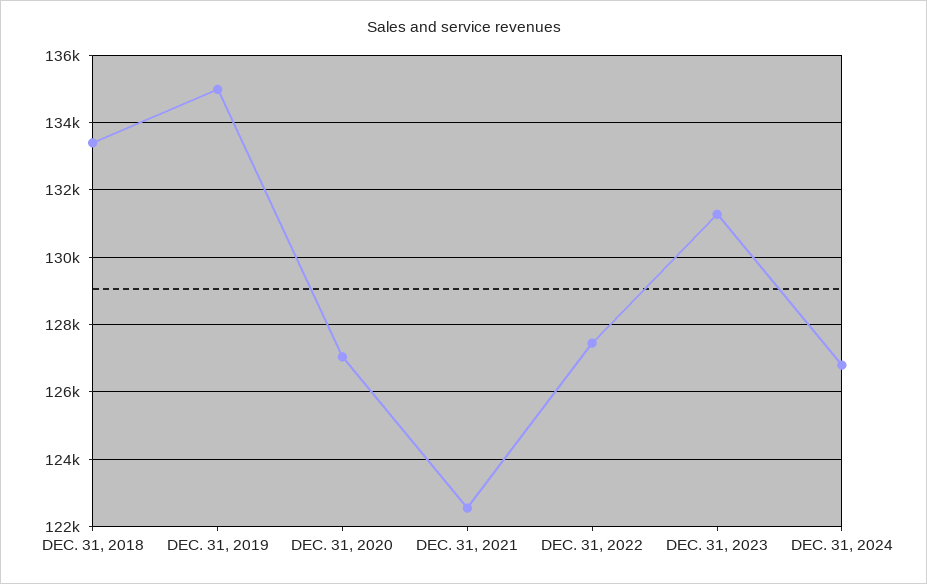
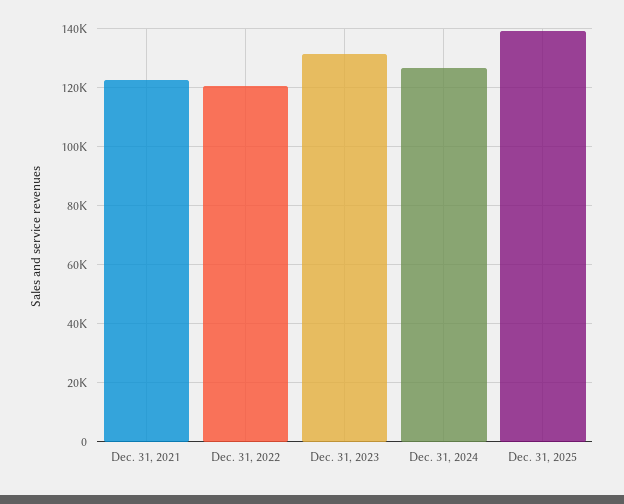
DEC. 31, 2018: 133400 -> none
DEC. 31, 2019: 135000 -> none
DEC. 31, 2020: 127000 -> none
DEC. 31, 2022: 127400 -> 120000
Dec. 31, 2025: none -> 140000

